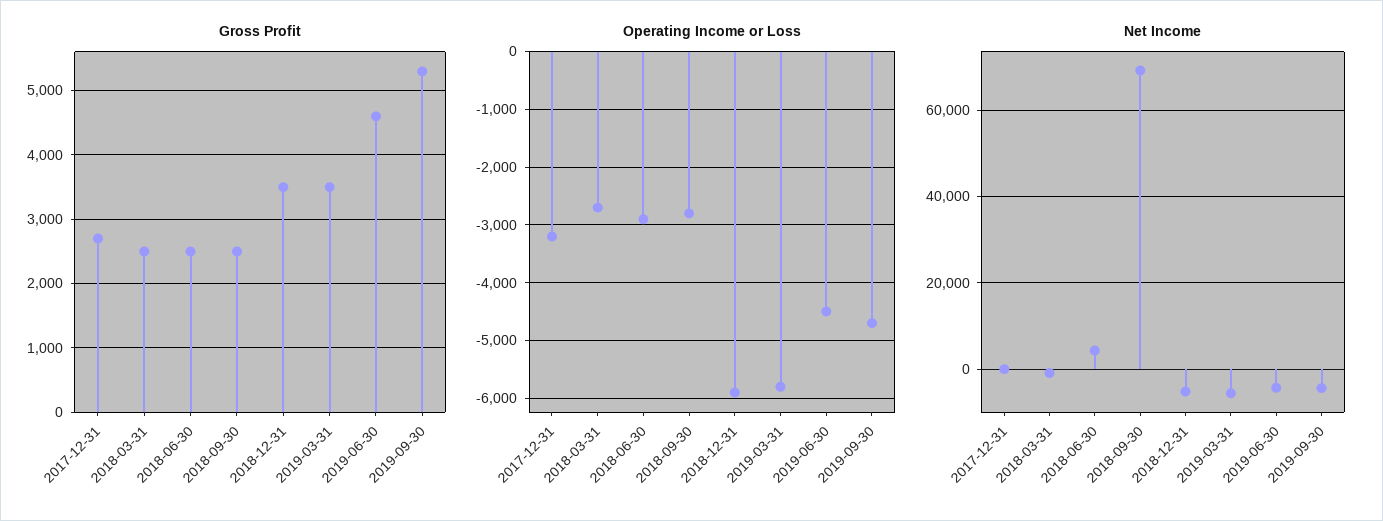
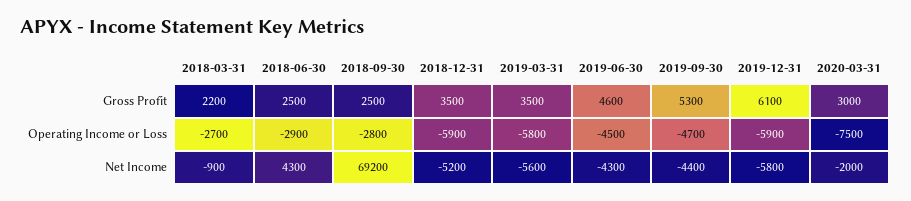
Gross Profit, 2017-12-31: 2700 -> none
Gross Profit, 2018-03-31: 2500 -> 2200
Operating Income or Loss, 2017-12-31: -3200 -> none
Net Income, 2017-12-31: 0 -> none
Gross Profit, 2019-12-31: none -> 6100
Gross Profit, 2020-03-31: none -> 3000
Operating Income or Loss, 2019-12-31: none -> -5900
Operating Income or Loss, 2020-03-31: none -> -7500
Net Income, 2019-12-31: none -> -5800
Net Income, 2020-03-31: none -> -2000

